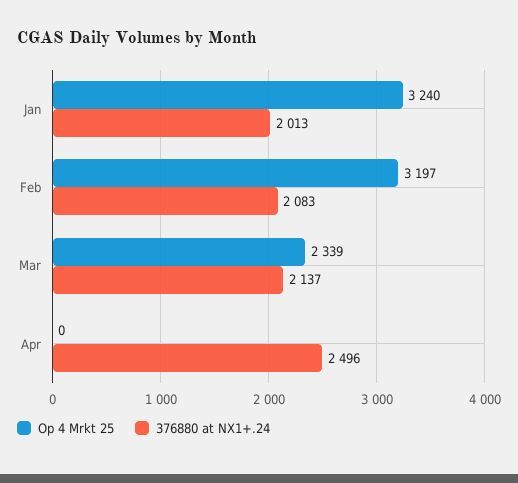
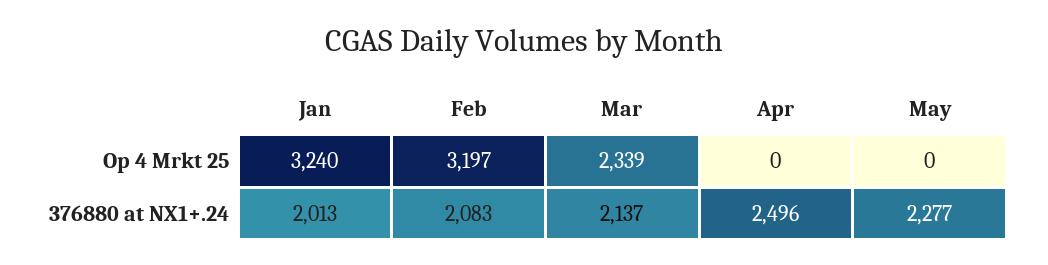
Op 4 Mrkt 25, May: none -> 0
376880 at NX1+.24, May: none -> 2277

